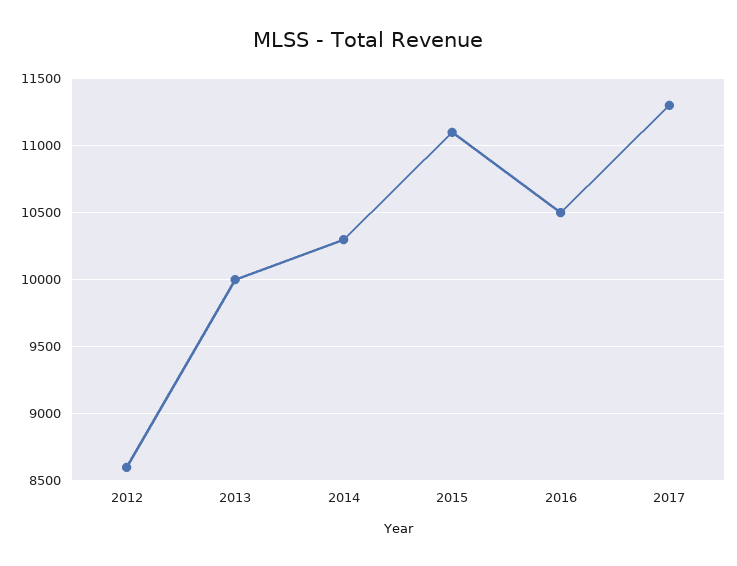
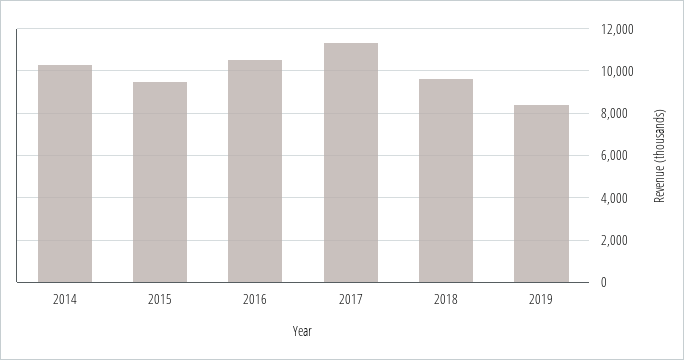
2012: 8600 -> none
2013: 10000 -> none
2015: 11100 -> 9500
2018: none -> 9500
2019: none -> 8500

